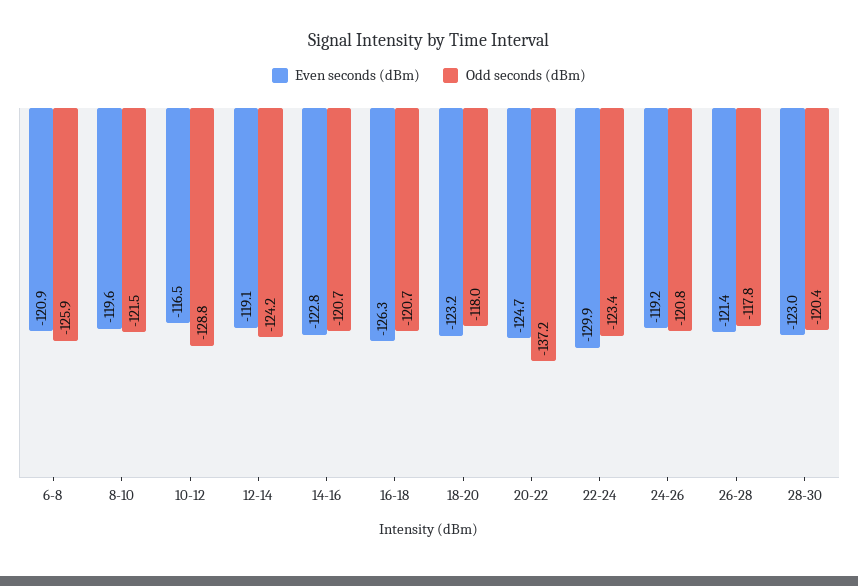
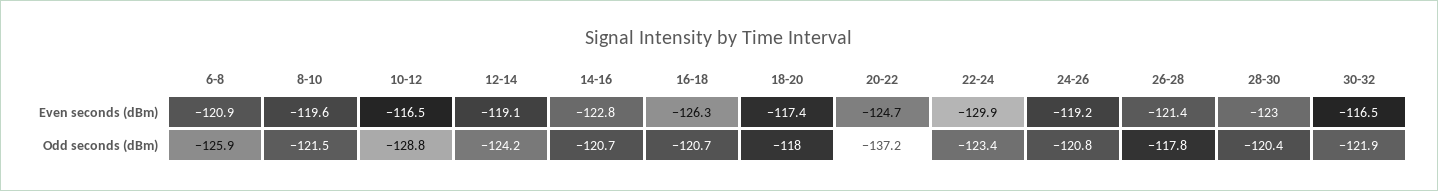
Even seconds (dBm), 18-20: -123.2 -> -117.4
Even seconds (dBm), 30-32: none -> -116.5
Odd seconds (dBm), 30-32: none -> -121.9

